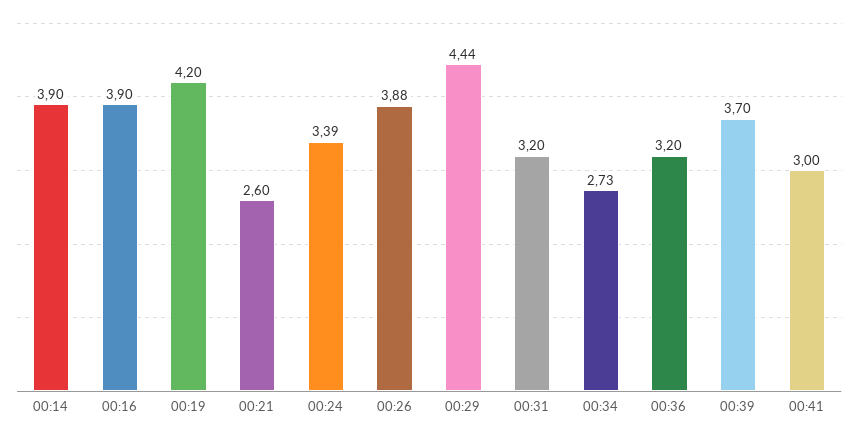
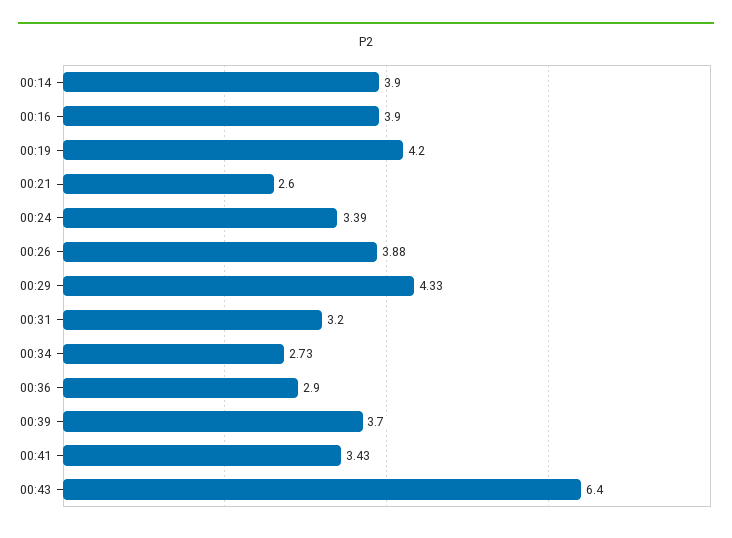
00:29: 4.44 -> 4.33
00:36: 3.2 -> 2.9
00:41: 3 -> 3.43
00:43: none -> 6.4

